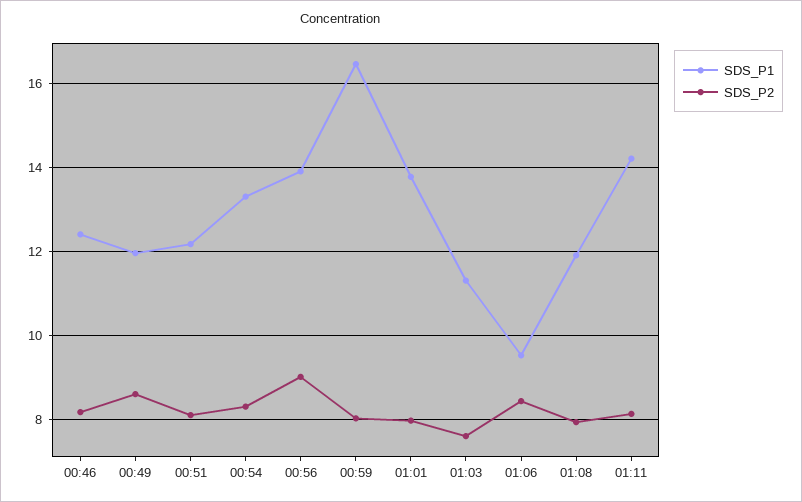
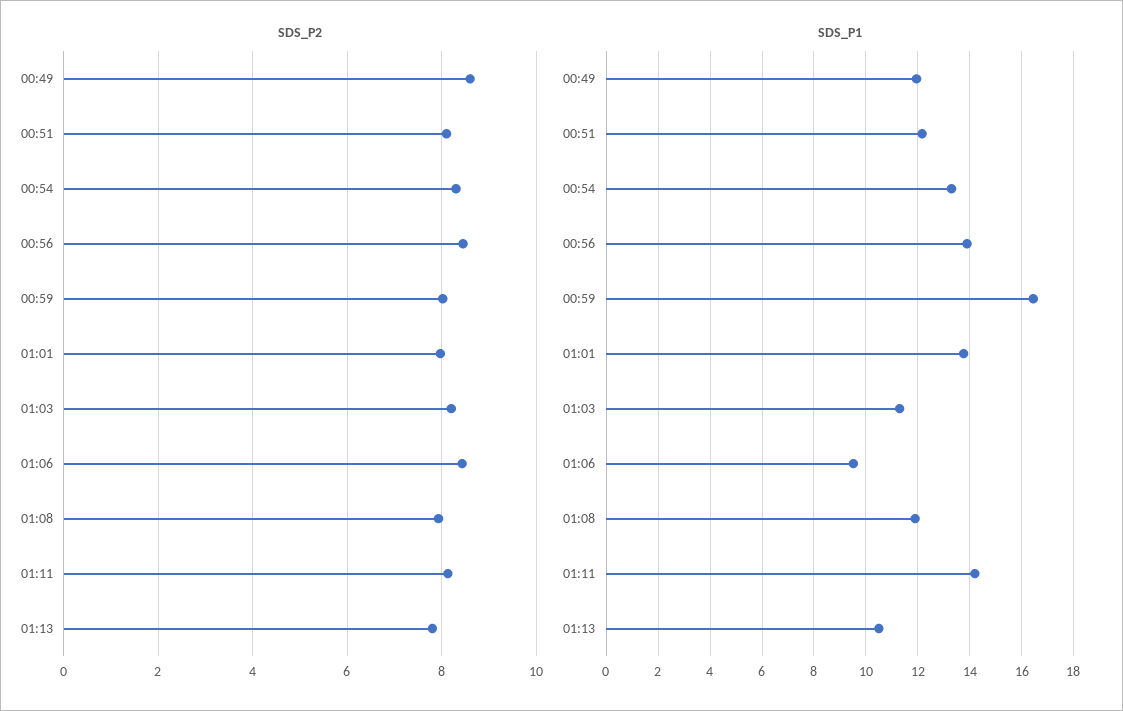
SDS_P1, 00:46: 12.4 -> none
SDS_P2, 00:46: 8.2 -> none
SDS_P2, 00:56: 9 -> 8.4
SDS_P2, 01:03: 7.6 -> 8.2
SDS_P2, 01:13: none -> 7.8
SDS_P1, 01:13: none -> 10.5

